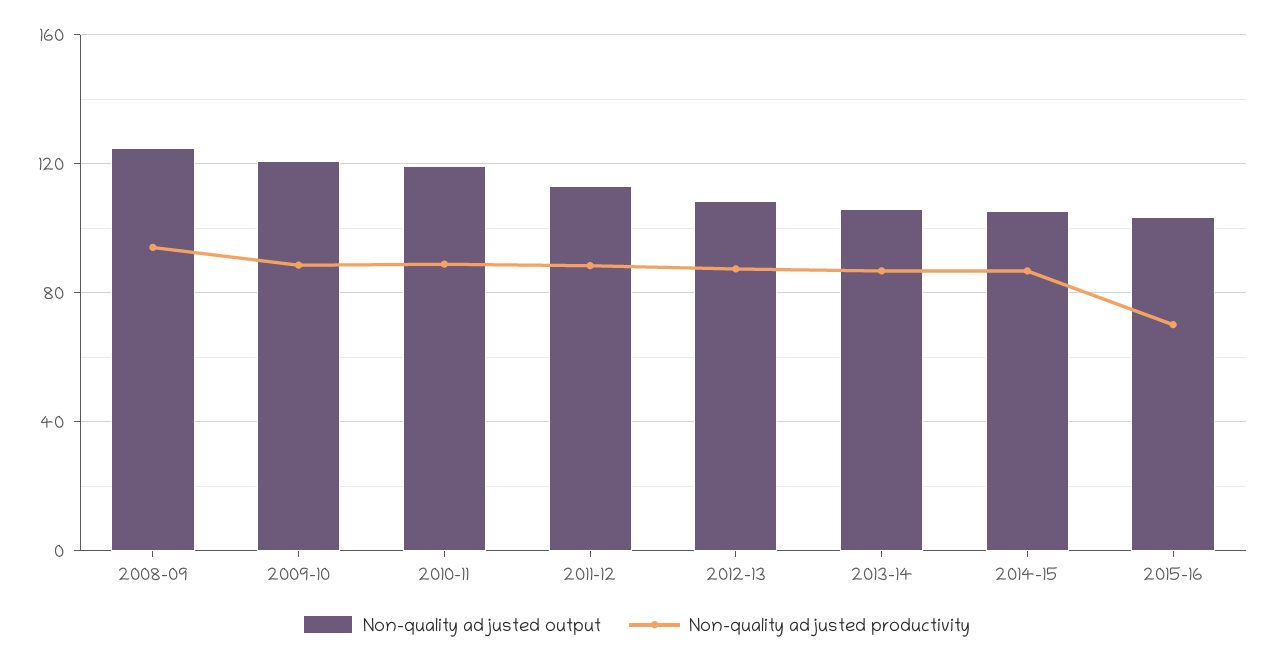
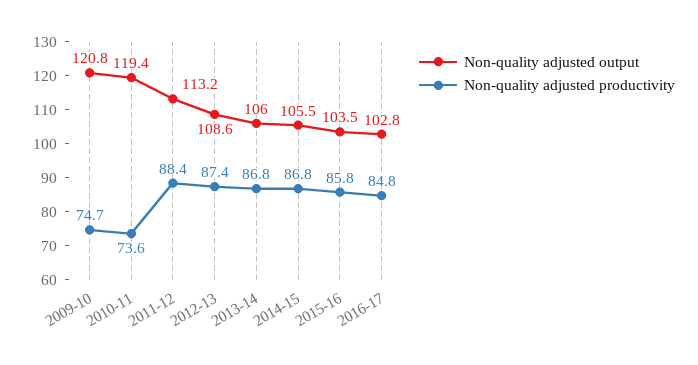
Non-quality adjusted output, 2008-09: 125 -> none
Non-quality adjusted productivity, 2008-09: 95 -> none
Non-quality adjusted productivity, 2009-10: 90 -> 74.7
Non-quality adjusted productivity, 2010-11: 90 -> 73.6
Non-quality adjusted productivity, 2015-16: 70 -> 85.8
Non-quality adjusted output, 2016-17: none -> 102.8
Non-quality adjusted productivity, 2016-17: none -> 84.8

